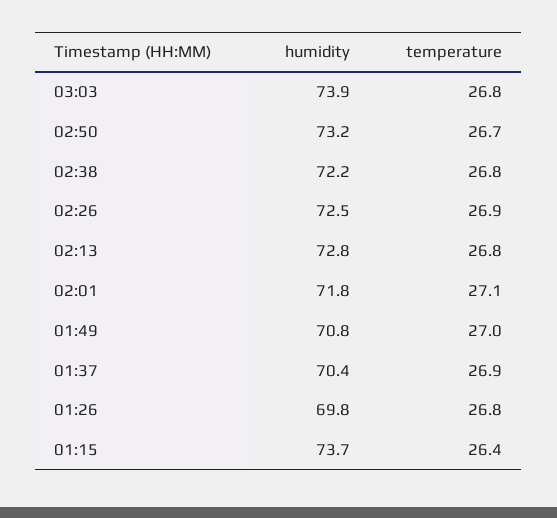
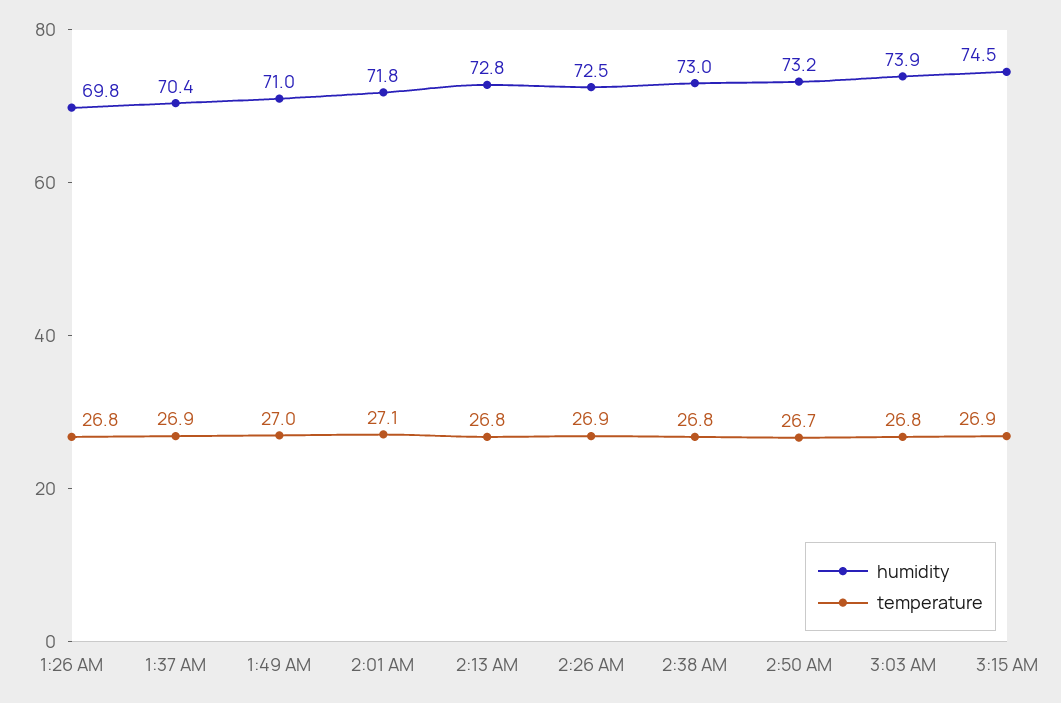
humidity, 02:38: 72.2 -> 73
humidity, 01:49: 70.8 -> 71
humidity, 01:15: 73.7 -> none
temperature, 01:15: 26.4 -> none
humidity, 3:15 AM: none -> 74.5
temperature, 3:15 AM: none -> 26.9

